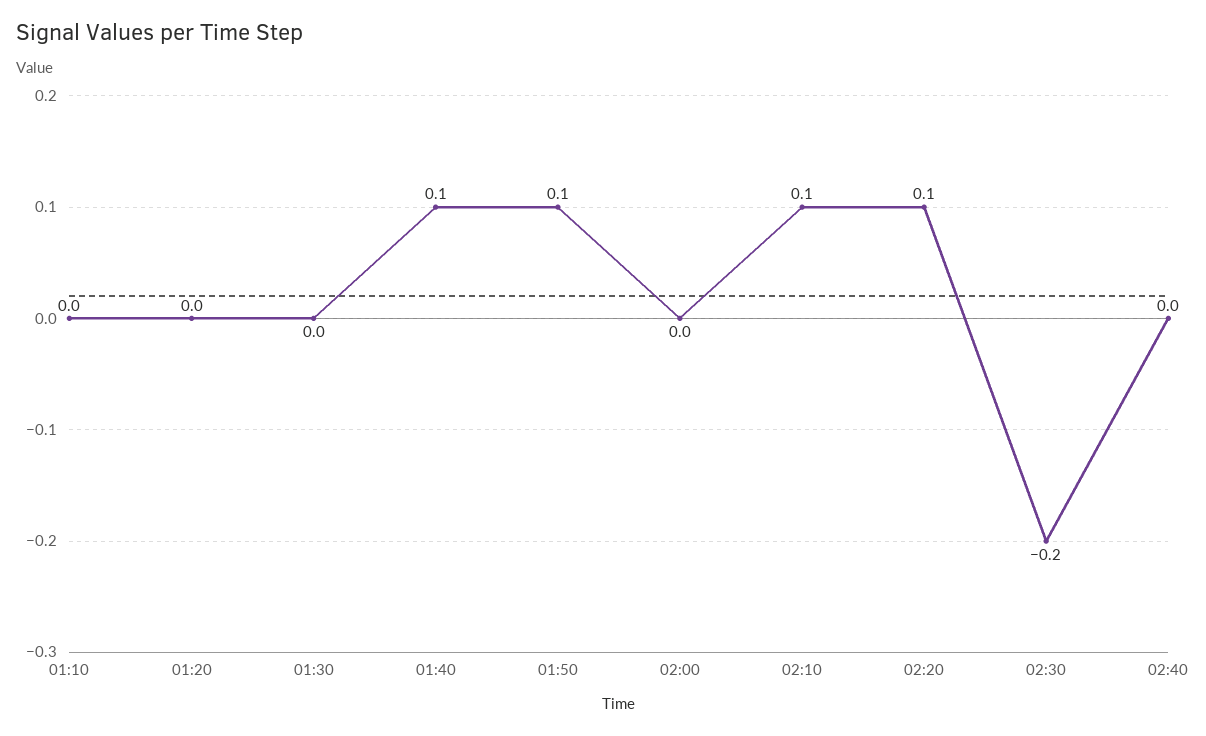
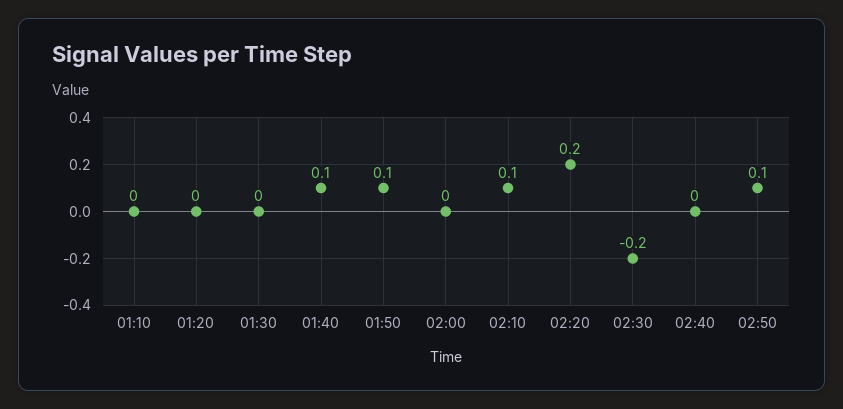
02:20: 0.1 -> 0.2
02:50: none -> 0.1

